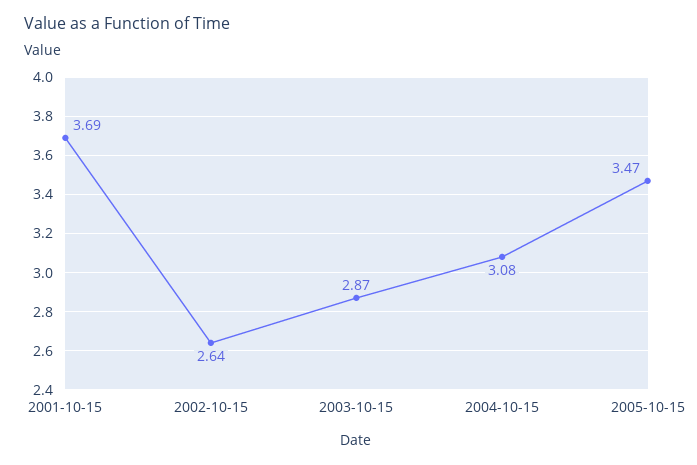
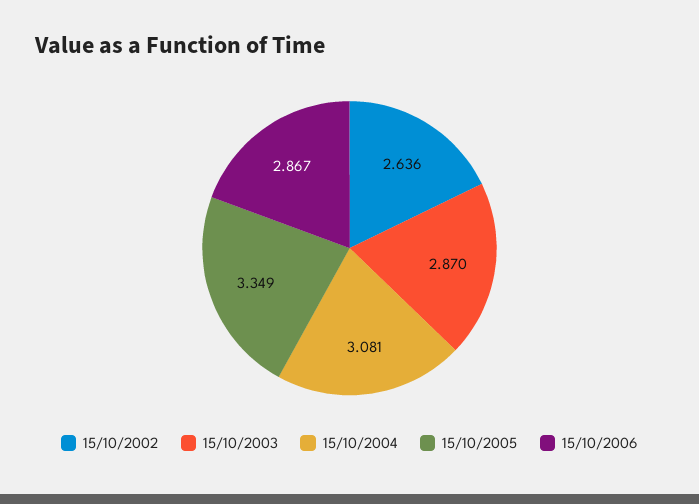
2001-10-15: 3.69 -> none
2005-10-15: 3.47 -> 3.349
15/10/2006: none -> 2.867

